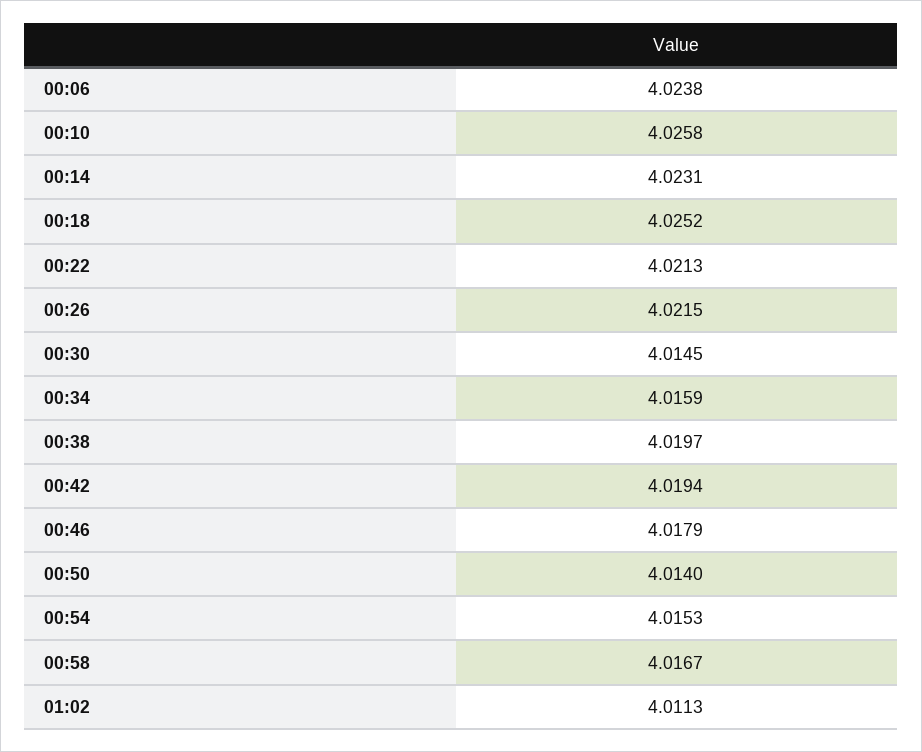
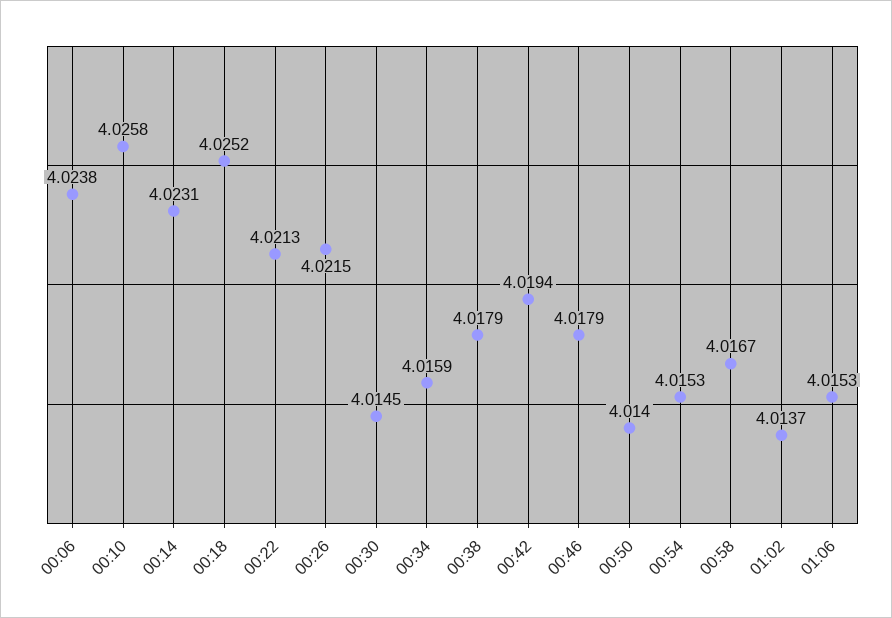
00:38: 4.0197 -> 4.0179
01:02: 4.0113 -> 4.0137
01:06: none -> 4.0153

